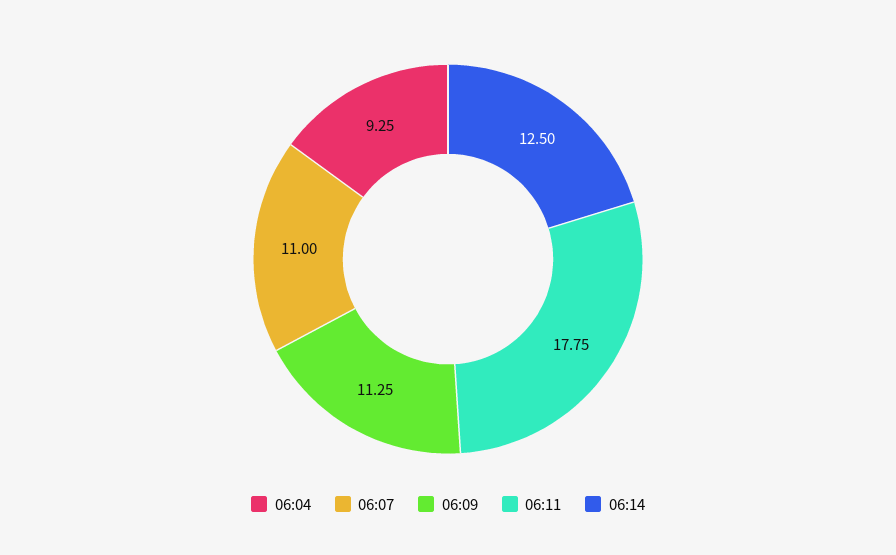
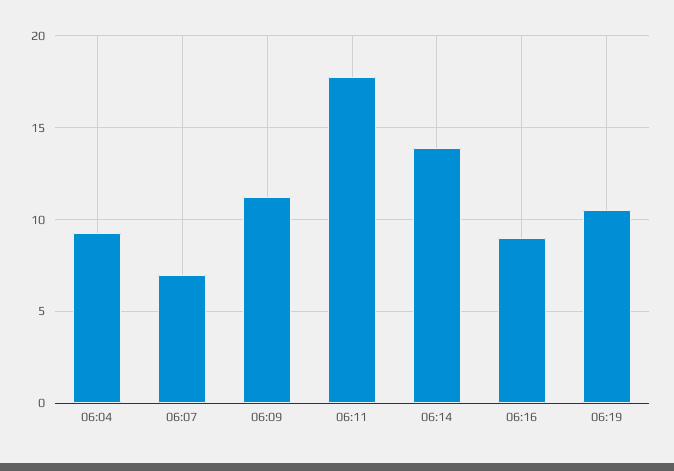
06:07: 11 -> 7
06:14: 12.5 -> 14
06:16: none -> 9
06:19: none -> 10.5

